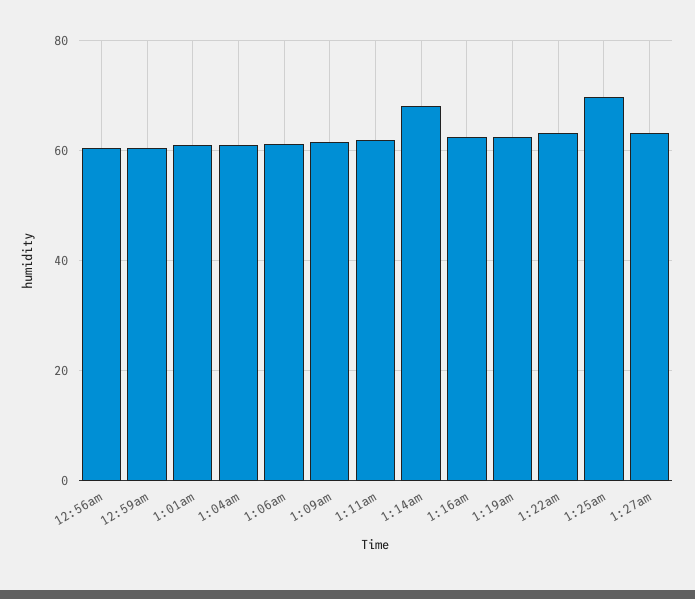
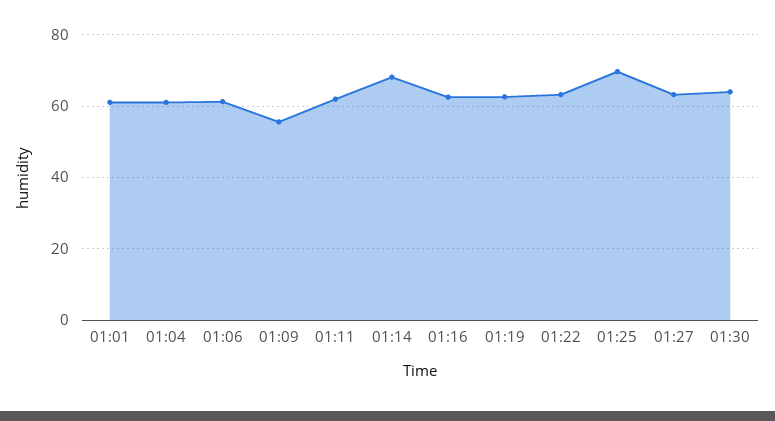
12:56am: 60 -> none
12:59am: 60 -> none
1:09am: 62 -> 56
01:30: none -> 64

